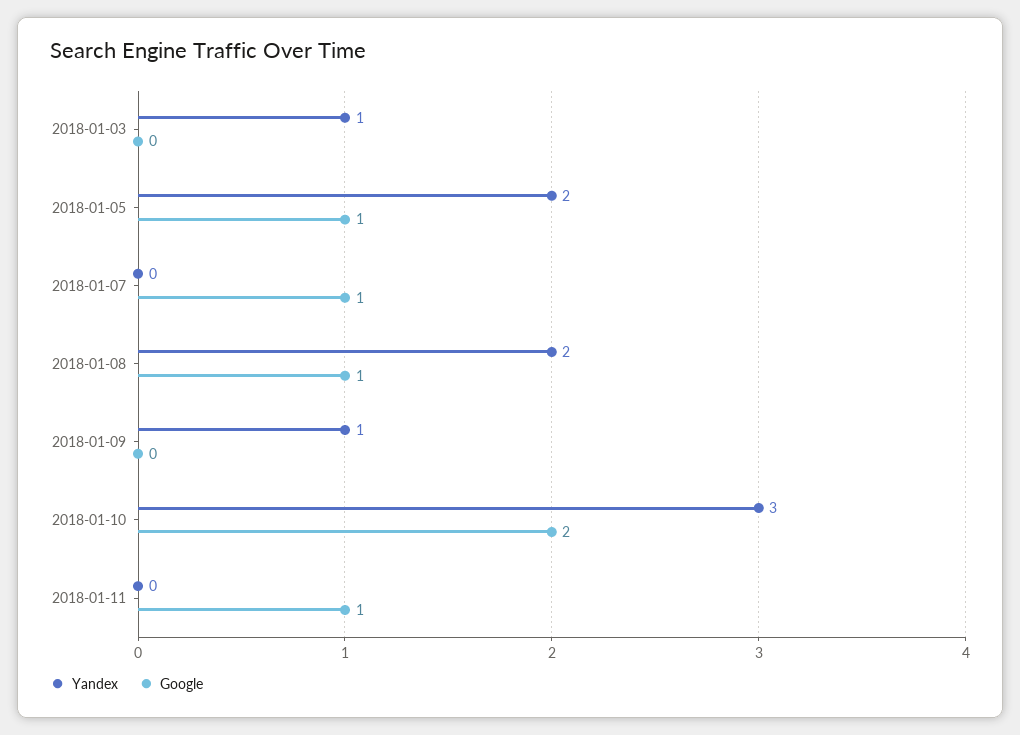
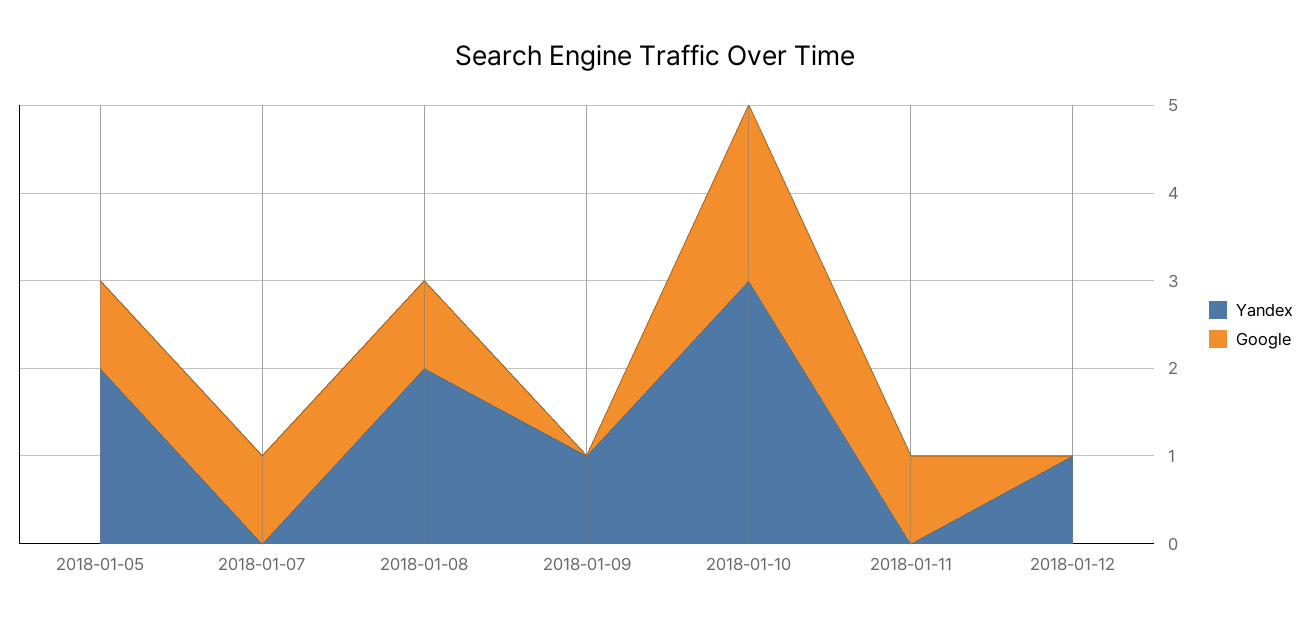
Yandex, 2018-01-03: 1 -> none
Google, 2018-01-03: 0 -> none
Yandex, 2018-01-12: none -> 1
Google, 2018-01-12: none -> 0

